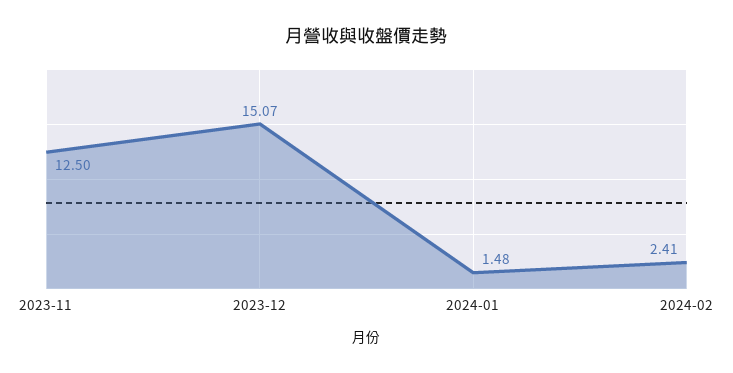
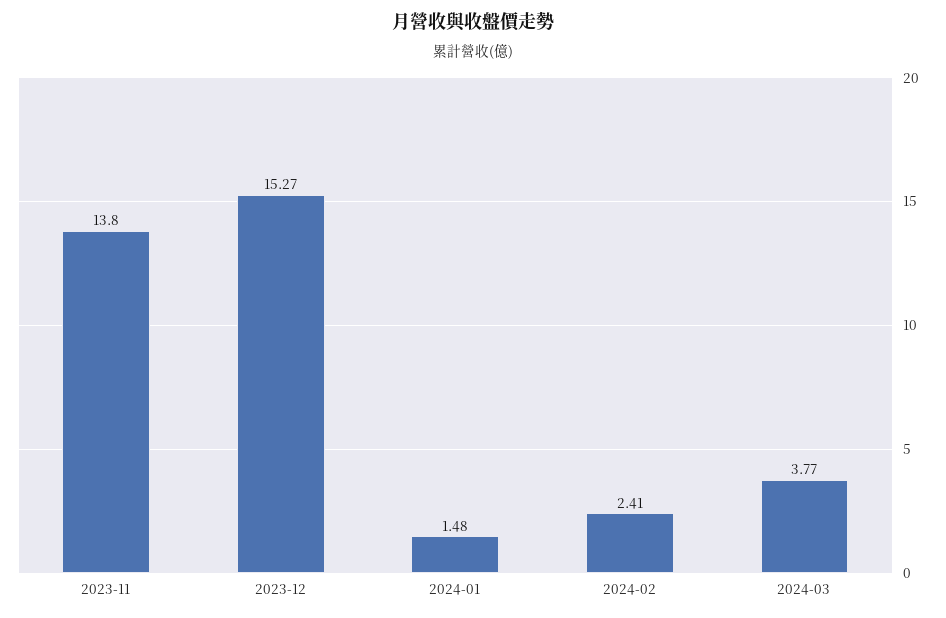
2023-11: 12.5 -> 13.8
2023-12: 15.07 -> 15.27
2024-03: none -> 3.77

